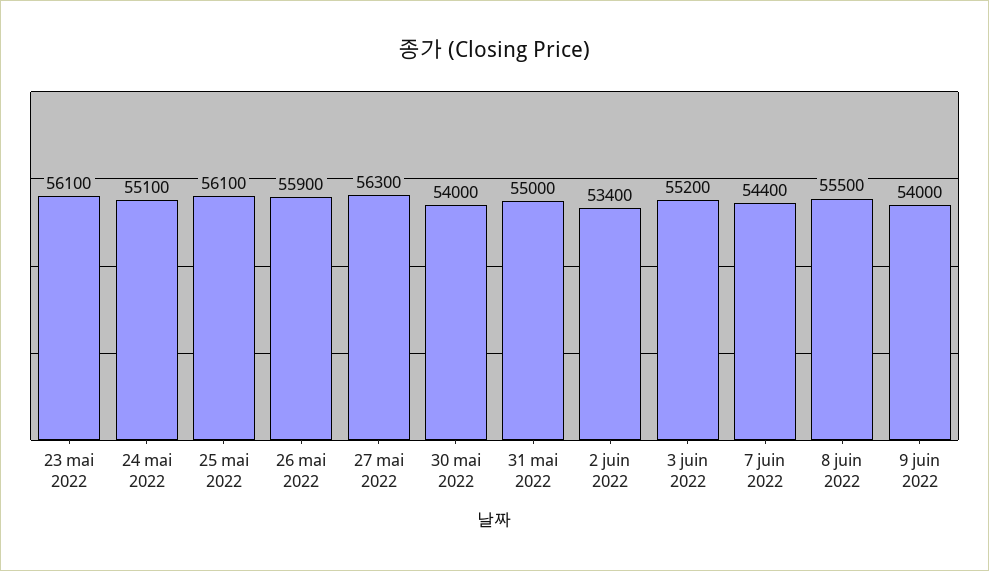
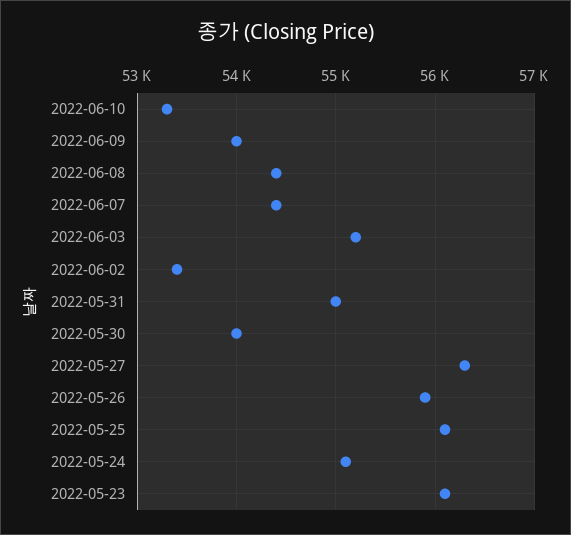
8 juin 2022: 55500 -> 54400
2022-06-10: none -> 53300

